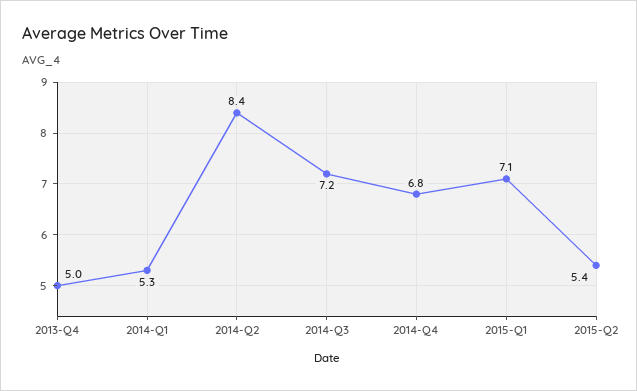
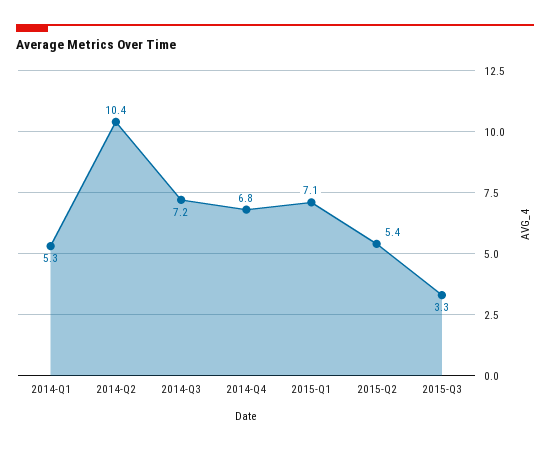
2013-Q4: 5 -> none
2014-Q2: 8.4 -> 10.4
2015-Q3: none -> 3.3

